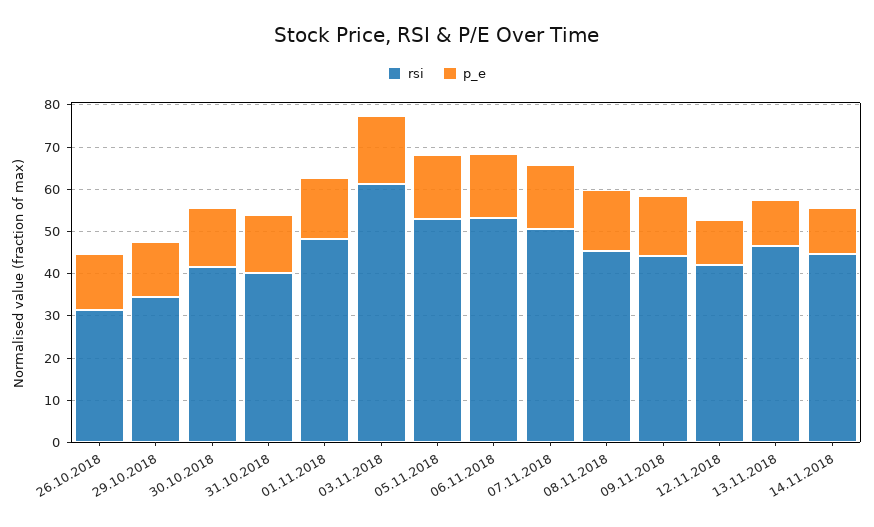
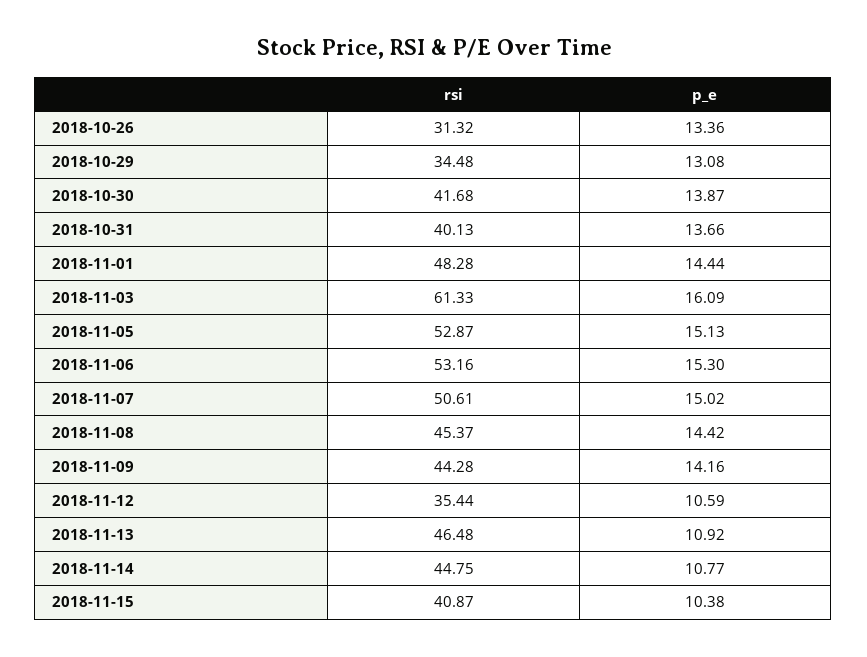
rsi, 12.11.2018: 42 -> 35.44
rsi, 2018-11-15: none -> 40.87
p_e, 2018-11-15: none -> 10.38

